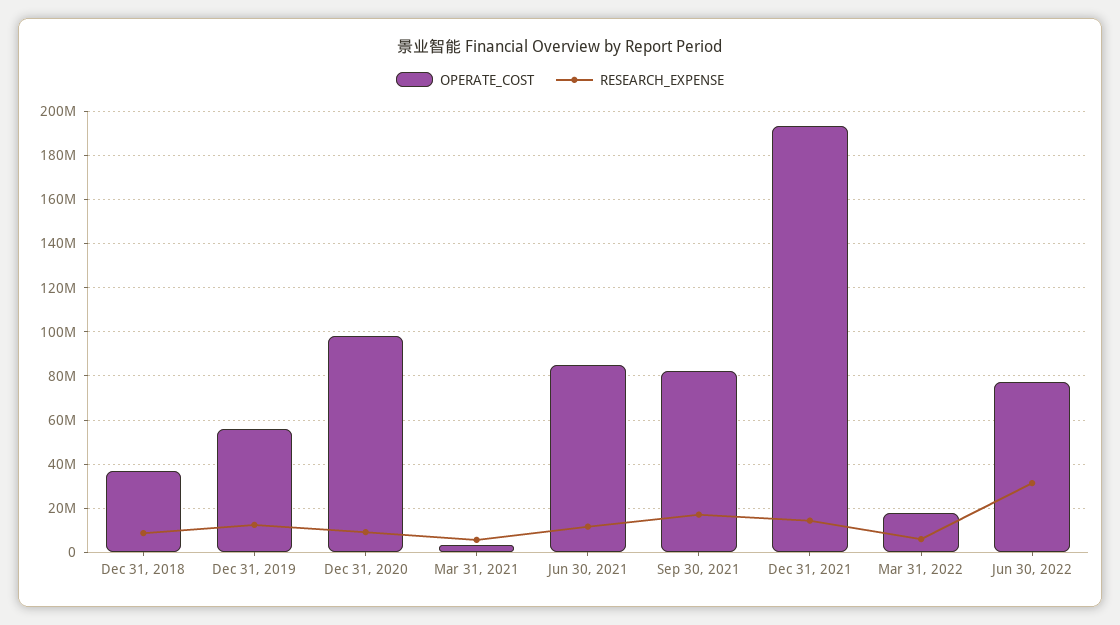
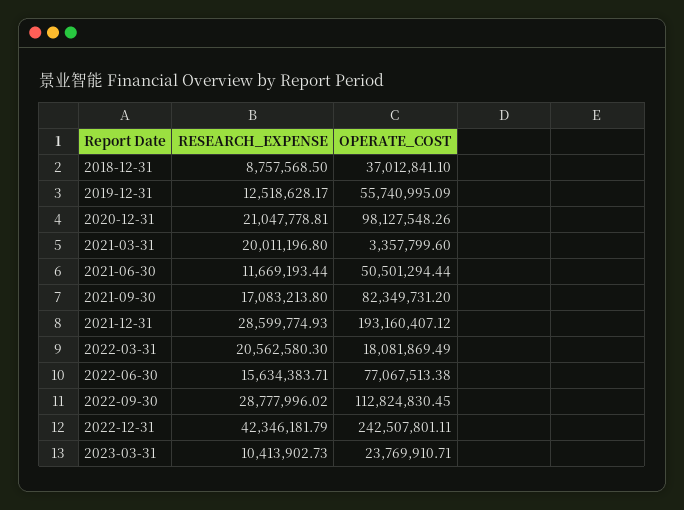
RESEARCH_EXPENSE, Dec 31, 2020: 10000000 -> 21047778.81
RESEARCH_EXPENSE, Mar 31, 2021: 5000000 -> 20011196.8
OPERATE_COST, Jun 30, 2021: 85000000 -> 50501294.44
RESEARCH_EXPENSE, Dec 31, 2021: 15000000 -> 28599774.93
RESEARCH_EXPENSE, Mar 31, 2022: 5000000 -> 20562580.3
RESEARCH_EXPENSE, Jun 30, 2022: 30000000 -> 15634383.71
RESEARCH_EXPENSE, 2022-09-30: none -> 28777996.02
OPERATE_COST, 2022-09-30: none -> 112824830.45
RESEARCH_EXPENSE, 2022-12-31: none -> 42346181.79
OPERATE_COST, 2022-12-31: none -> 242507801.11
RESEARCH_EXPENSE, 2023-03-31: none -> 10413902.73
OPERATE_COST, 2023-03-31: none -> 23769910.71

